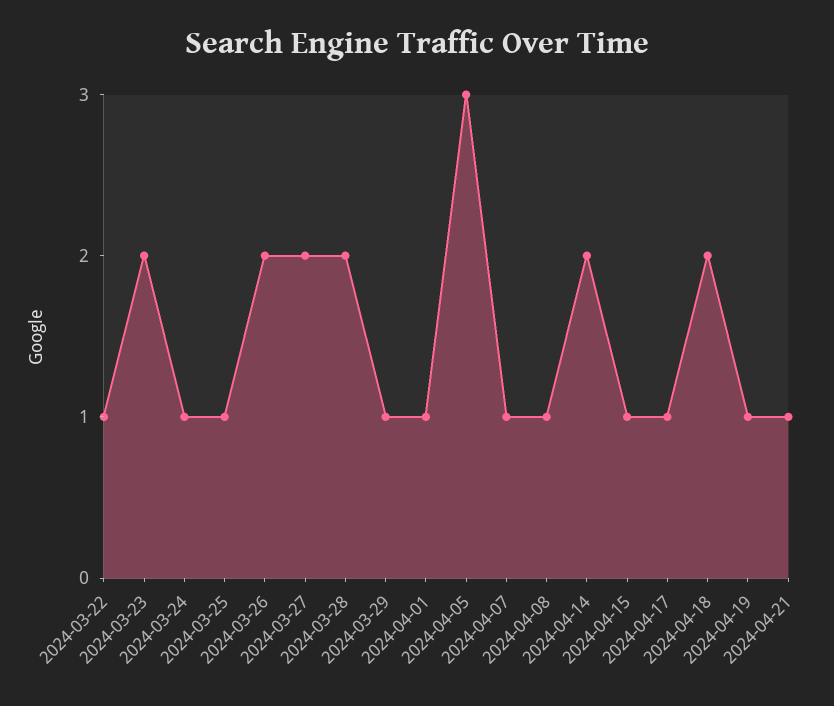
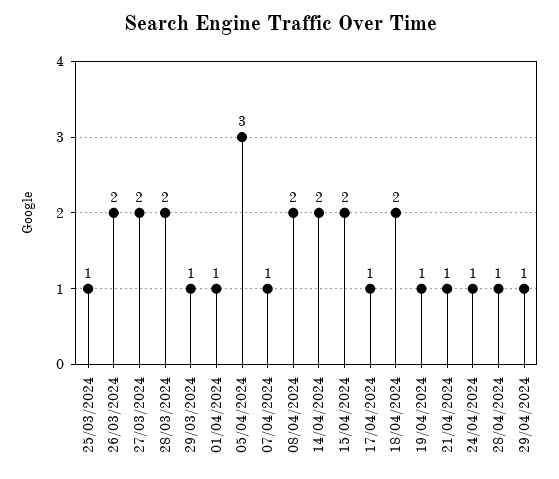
2024-03-22: 1 -> none
2024-03-23: 2 -> none
2024-03-24: 1 -> none
2024-04-08: 1 -> 2
2024-04-15: 1 -> 2
24/04/2024: none -> 1
28/04/2024: none -> 1
29/04/2024: none -> 1

